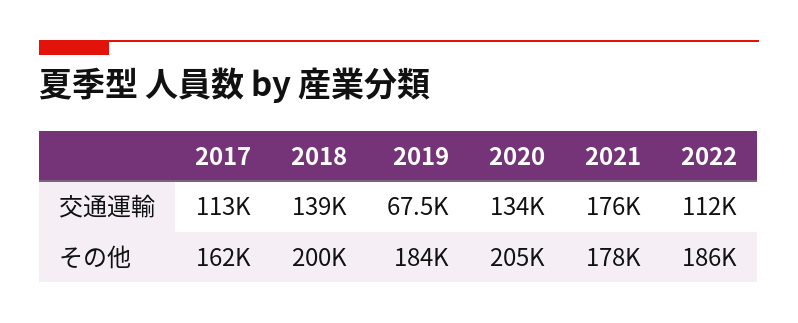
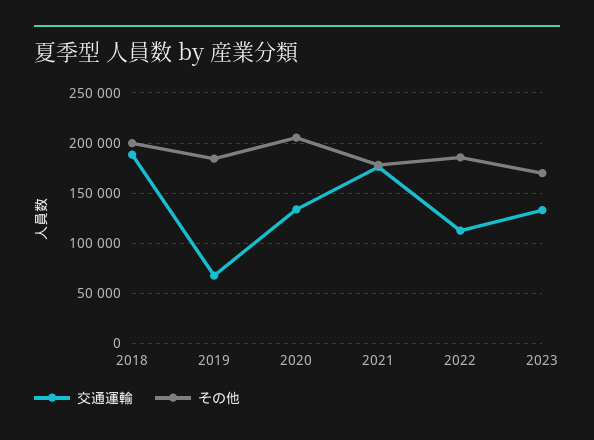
交通運輸, 2017: 113000 -> none
交通運輸, 2018: 139000 -> 190000
その他, 2017: 162000 -> none
交通運輸, 2023: none -> 130000
その他, 2023: none -> 170000

